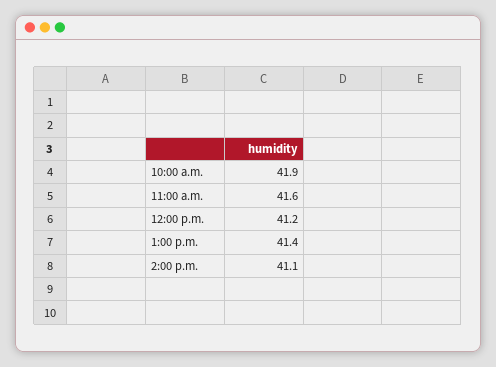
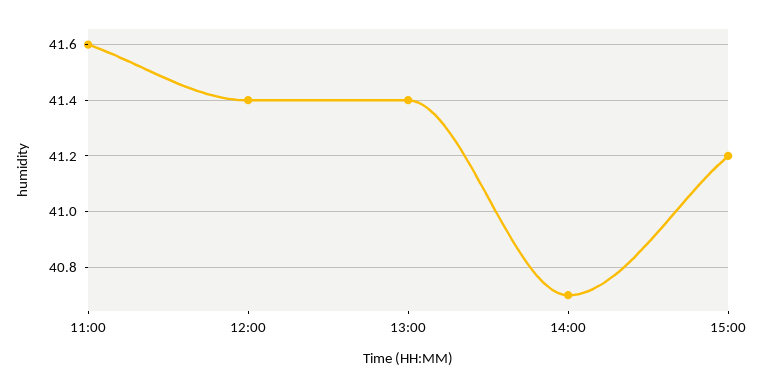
10:00 a.m.: 41.9 -> none
12:00 p.m.: 41.2 -> 41.4
2:00 p.m.: 41.1 -> 40.7
15:00: none -> 41.2

